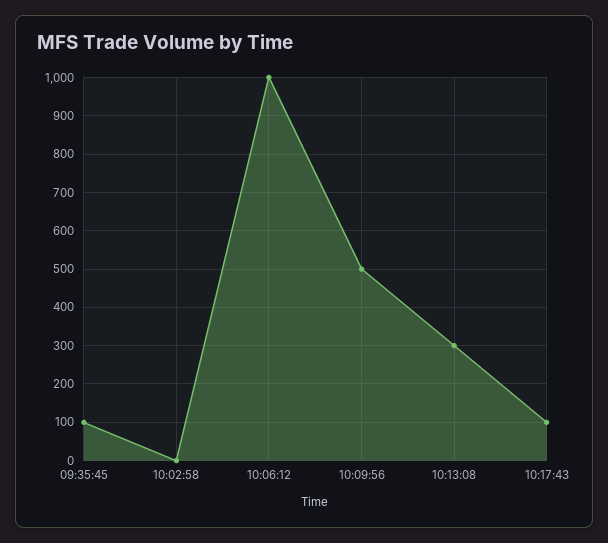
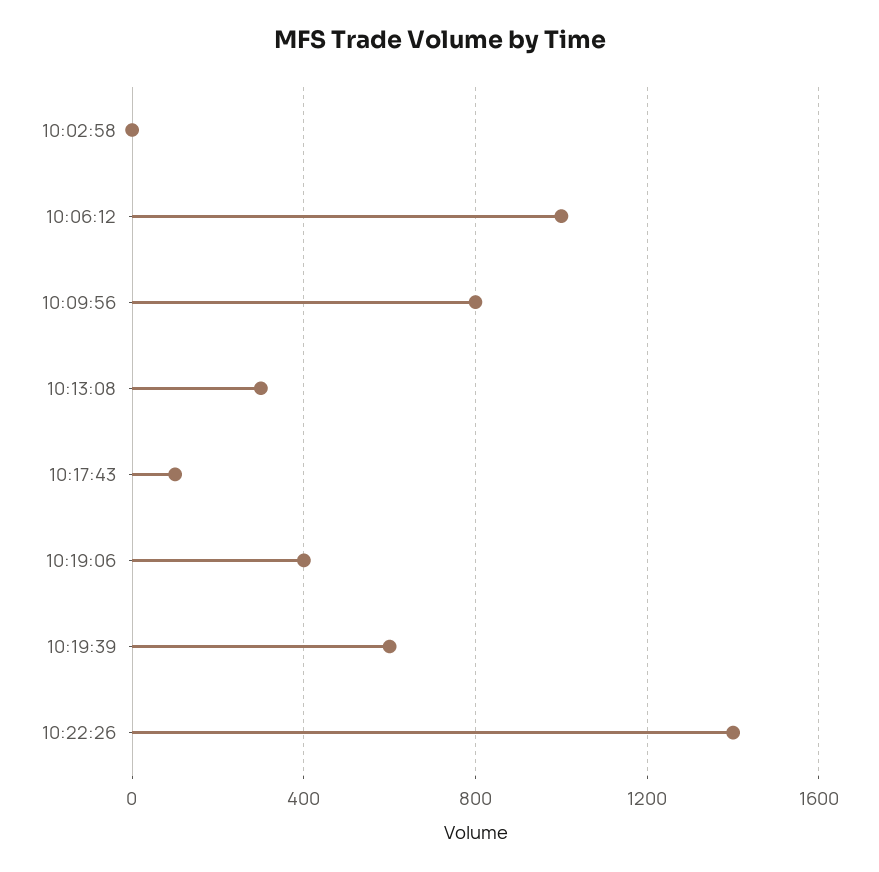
09:35:45: 100 -> none
10:09:56: 500 -> 800
10:19:06: none -> 400
10:19:39: none -> 600
10:22:26: none -> 1400

